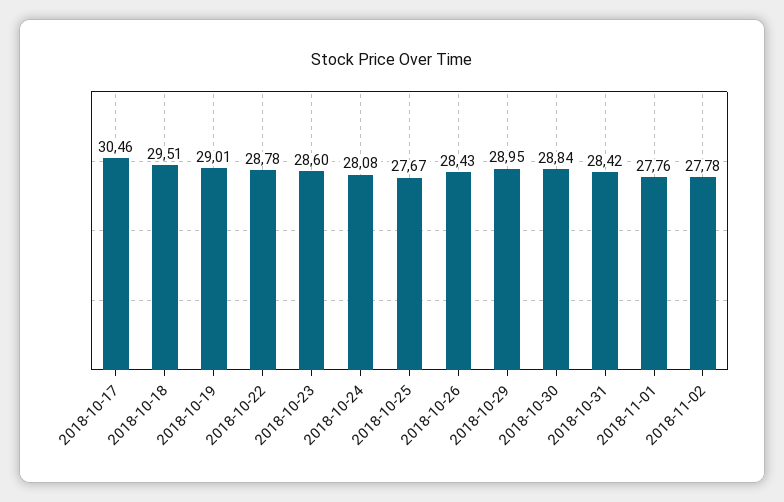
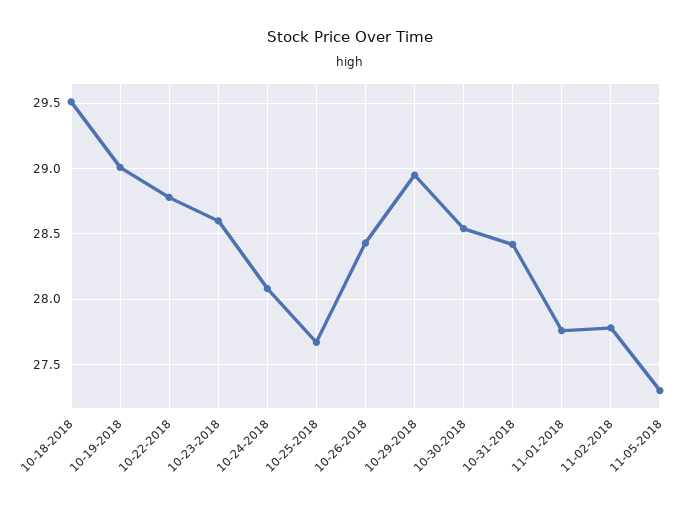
2018-10-17: 30.46 -> none
2018-10-30: 28.84 -> 28.55
11-05-2018: none -> 27.3

